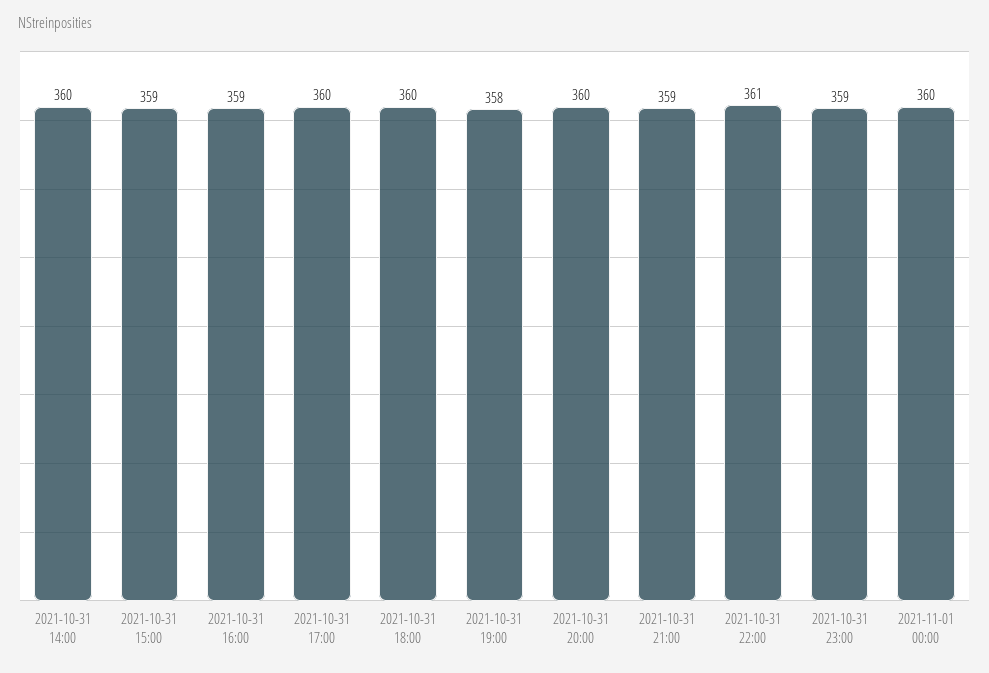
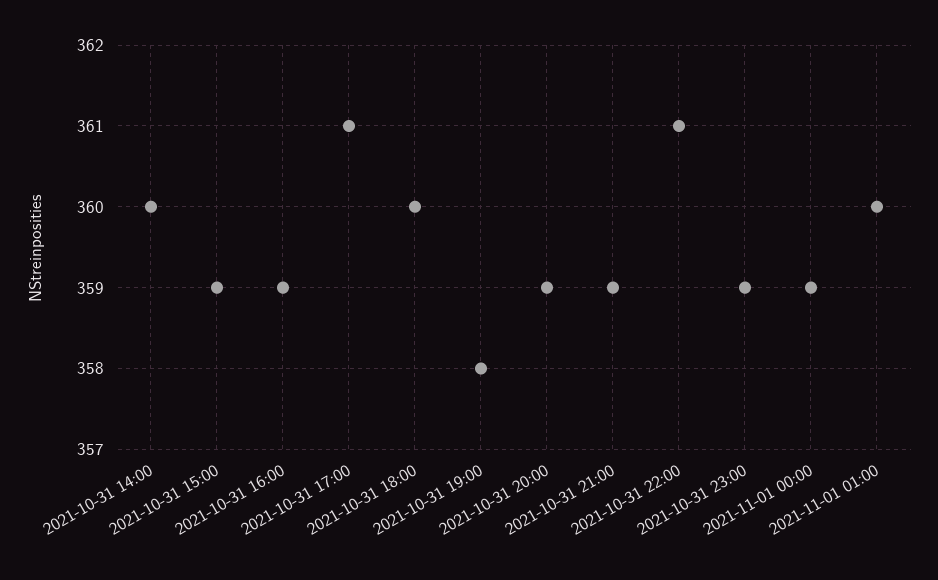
2021-10-31 17:00: 360 -> 361
2021-10-31 20:00: 360 -> 359
2021-11-01 00:00: 360 -> 359
2021-11-01 01:00: none -> 360

